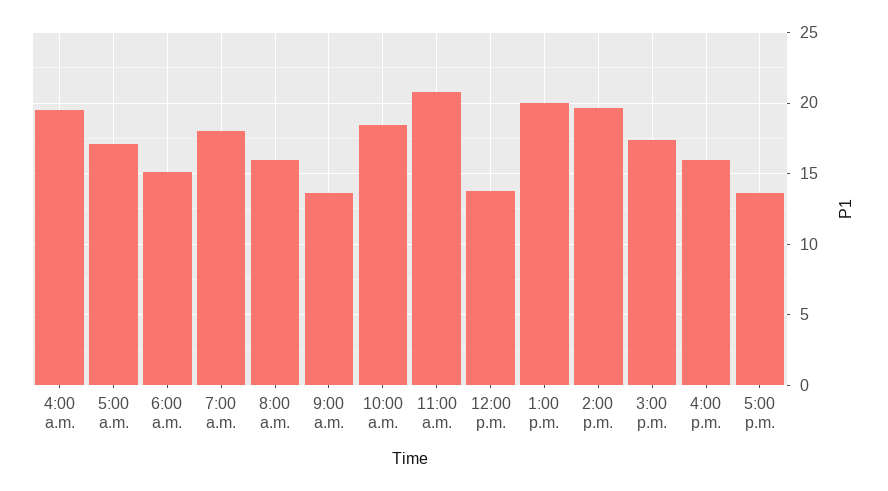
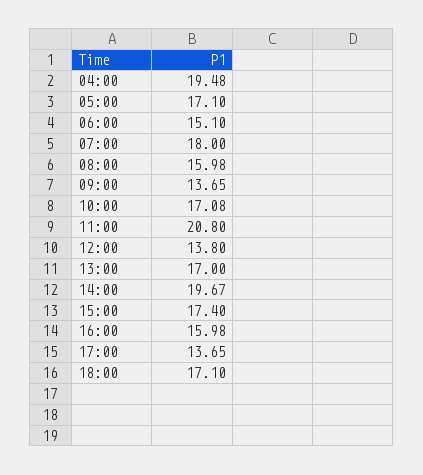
10:00 a.m.: 18.5 -> 17.08
1:00 p.m.: 20 -> 17
18:00: none -> 17.1

